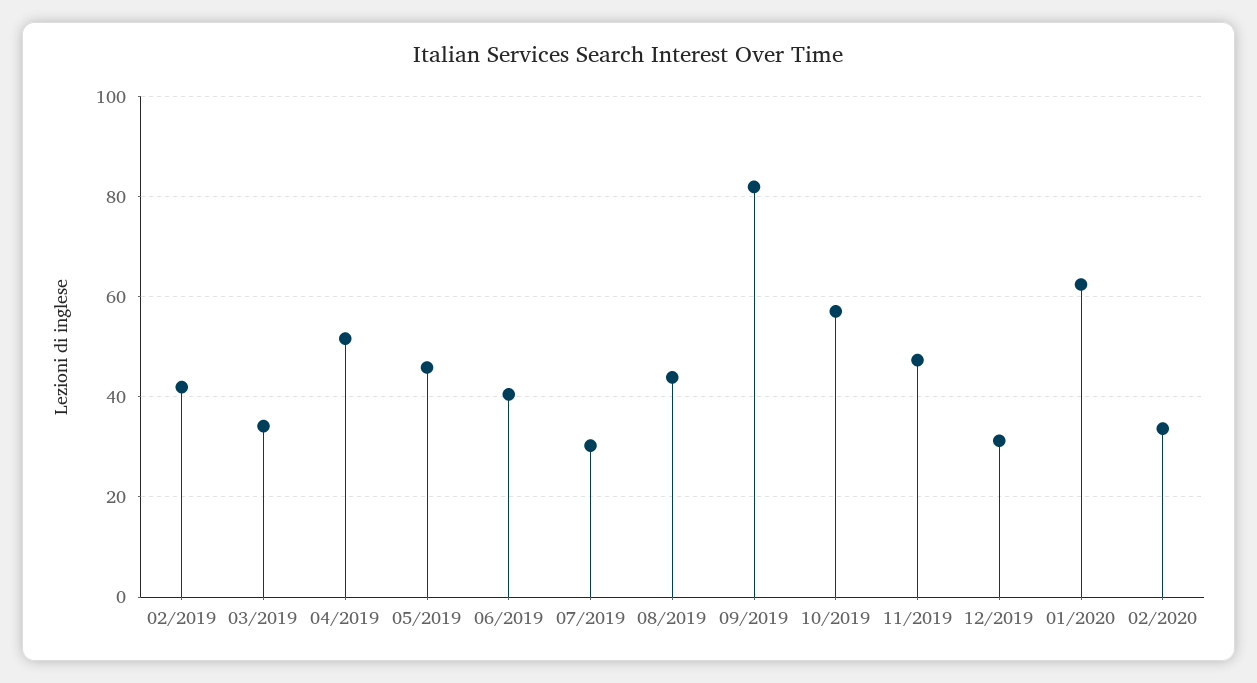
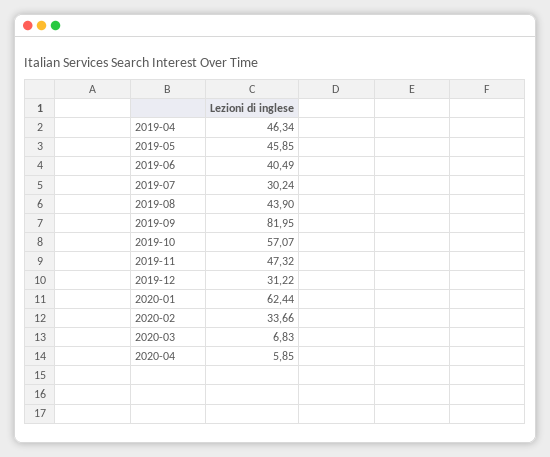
02/2019: 42 -> none
03/2019: 34 -> none
04/2019: 52 -> 46.34
2020-03: none -> 6.83
2020-04: none -> 5.85

